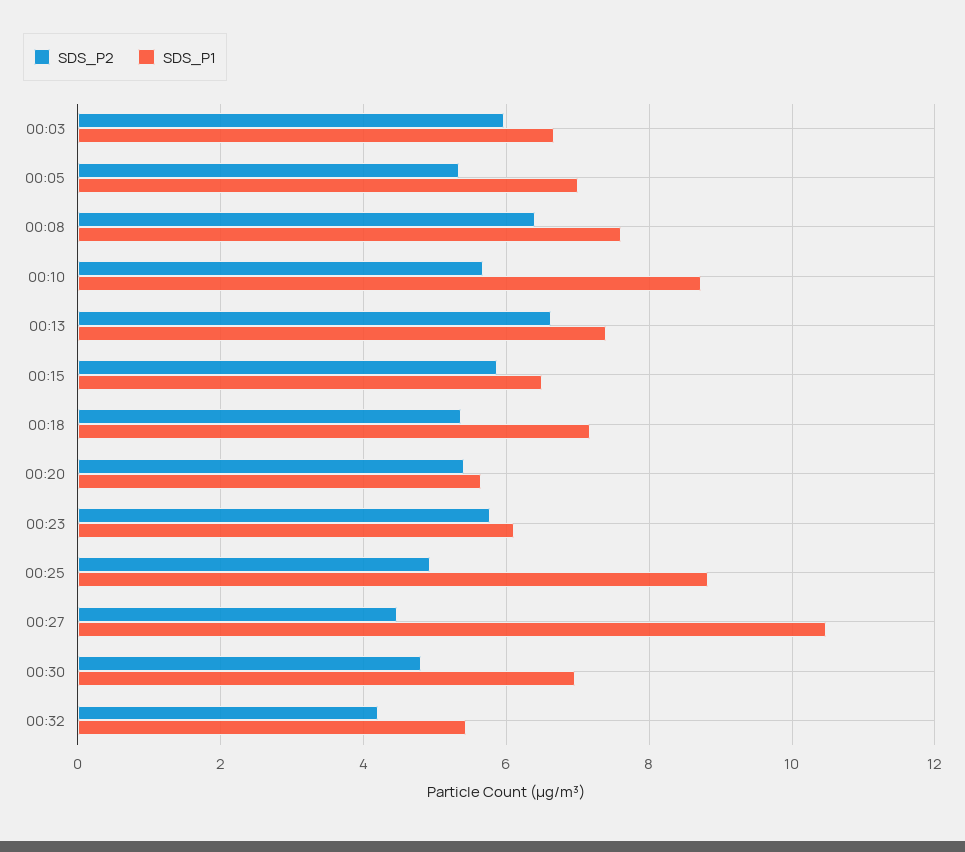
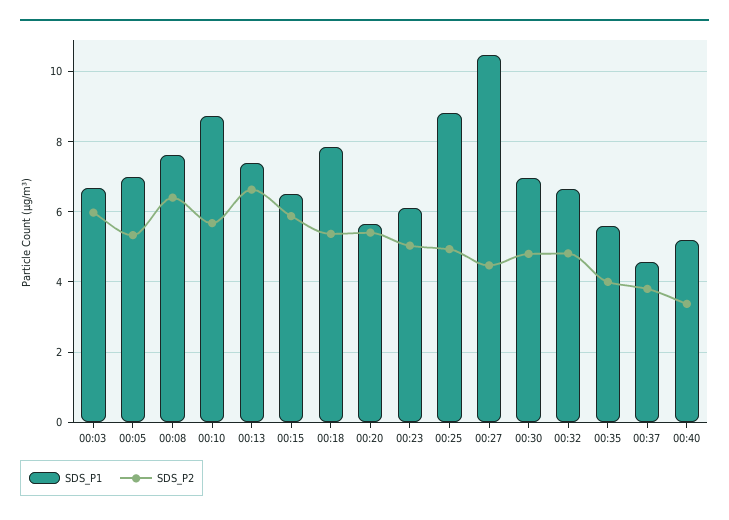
SDS_P1, 00:18: 7.2 -> 7.8
SDS_P2, 00:23: 5.8 -> 5
SDS_P2, 00:32: 4.2 -> 4.8
SDS_P1, 00:32: 5.4 -> 6.6
SDS_P1, 00:35: none -> 5.6
SDS_P2, 00:35: none -> 4
SDS_P1, 00:37: none -> 4.6
SDS_P2, 00:37: none -> 3.8
SDS_P1, 00:40: none -> 5.2
SDS_P2, 00:40: none -> 3.4

